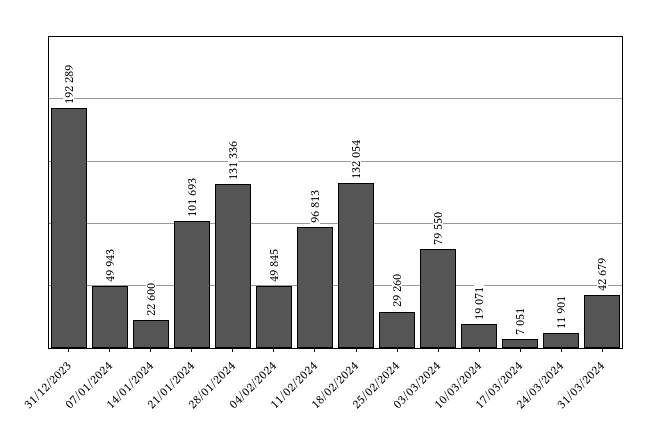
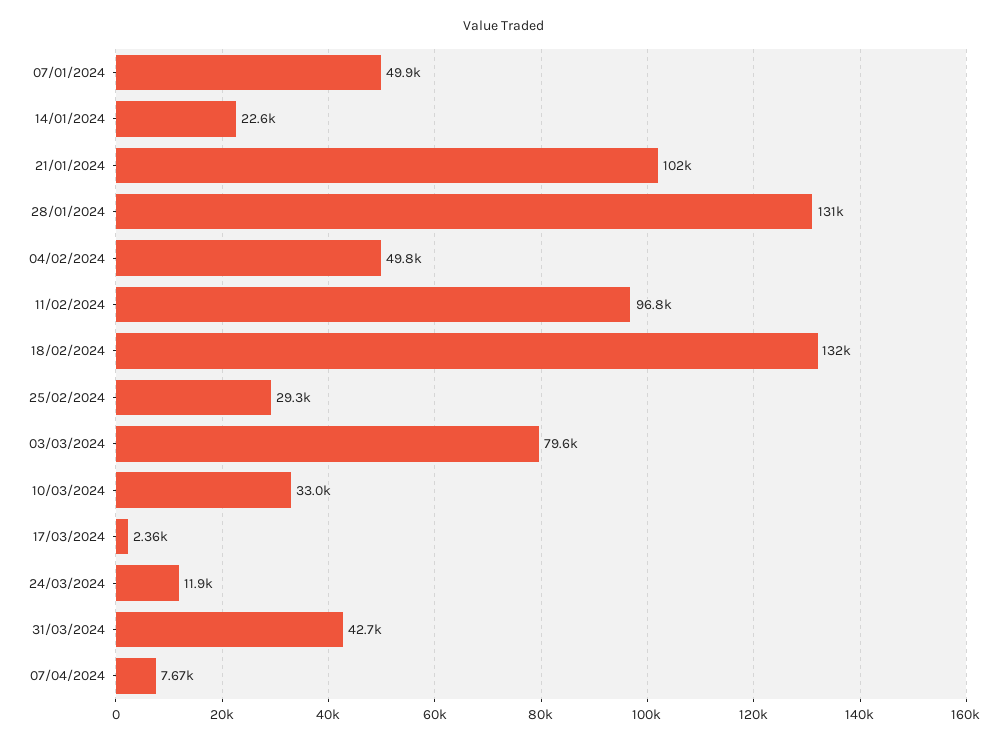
31/12/2023: 192289 -> none
10/03/2024: 19071 -> 33000
17/03/2024: 7051 -> 2360
07/04/2024: none -> 7670

